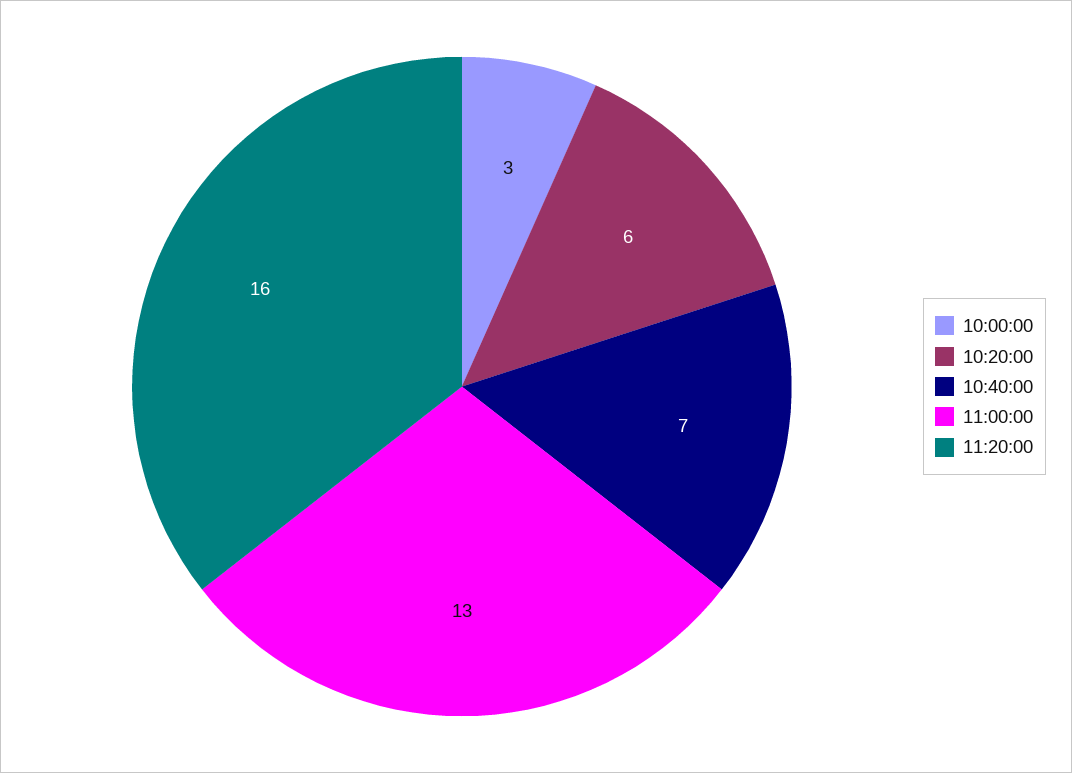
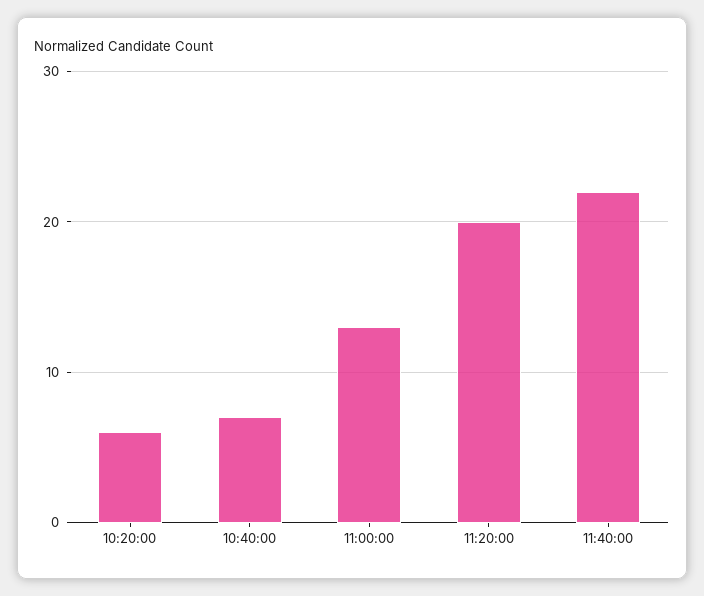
10:00:00: 3 -> none
11:20:00: 16 -> 20
11:40:00: none -> 22

